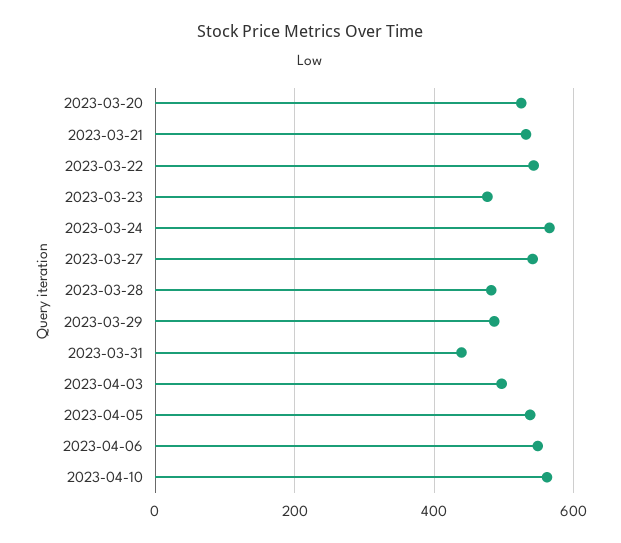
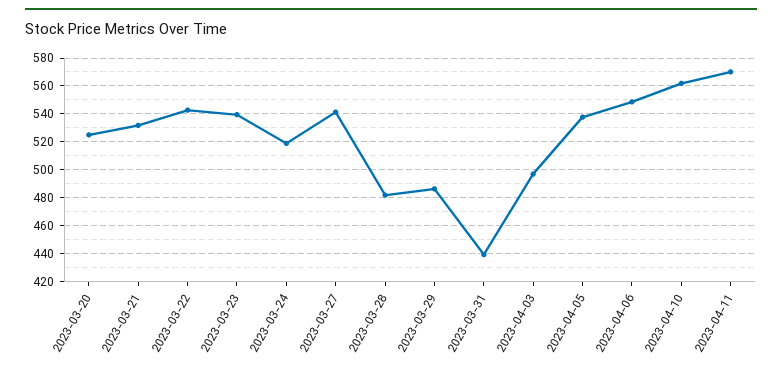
2023-03-23: 480 -> 540
2023-03-24: 560 -> 520
2023-04-11: none -> 570

